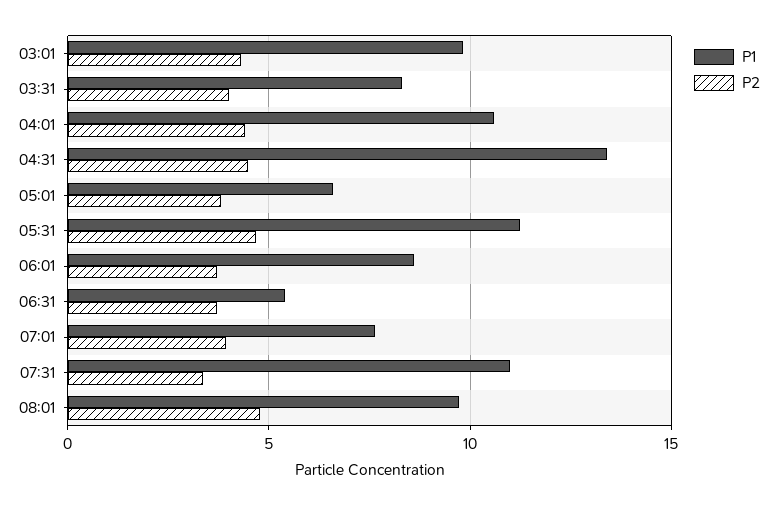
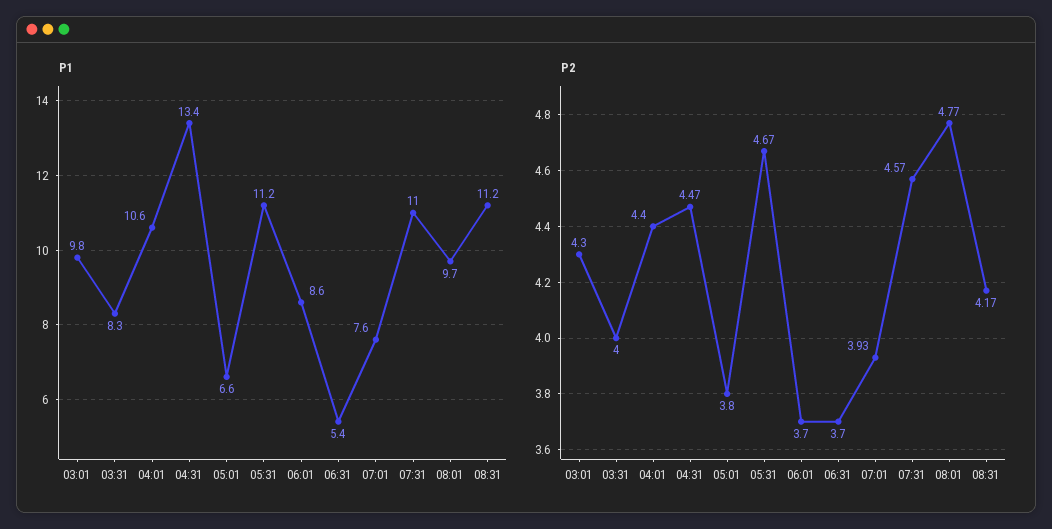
P2, 07:31: 3.5 -> 4.57
P1, 08:31: none -> 11.2
P2, 08:31: none -> 4.17

